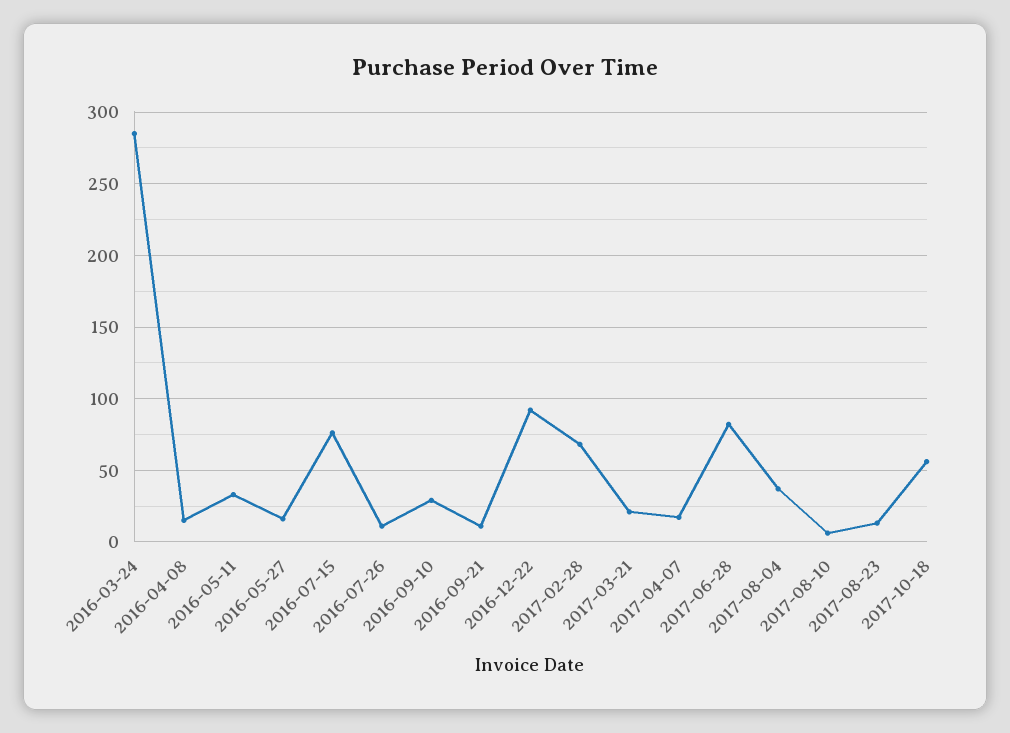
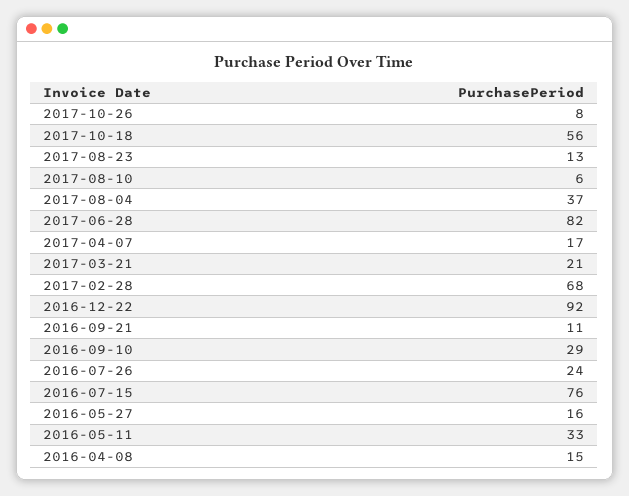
2016-03-24: 285 -> none
2016-07-26: 10 -> 24
2017-10-26: none -> 8

